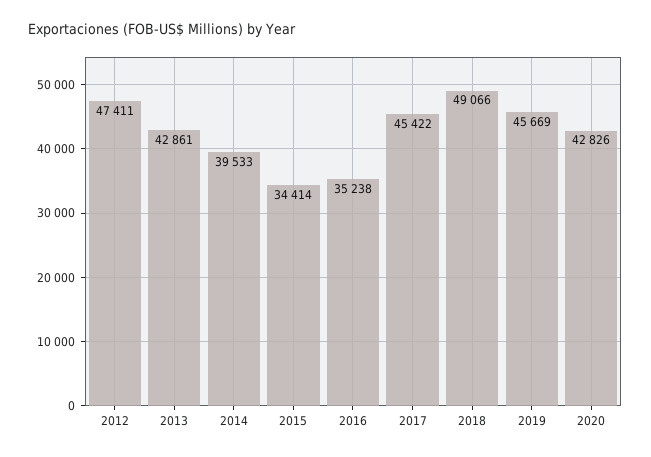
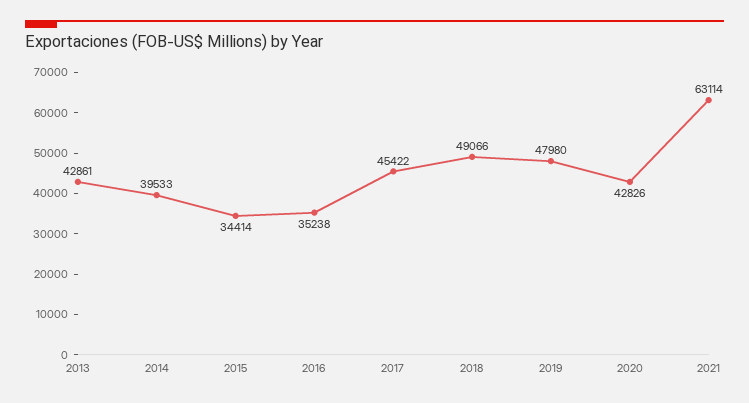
2012: 47411 -> none
2019: 45669 -> 47980
2021: none -> 63114

